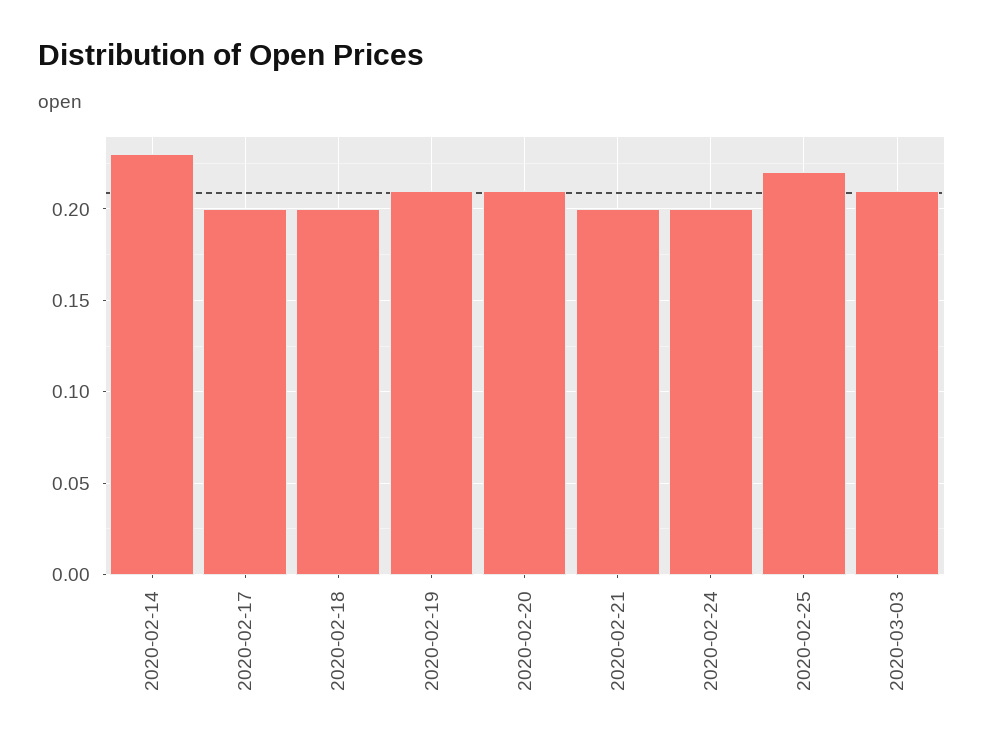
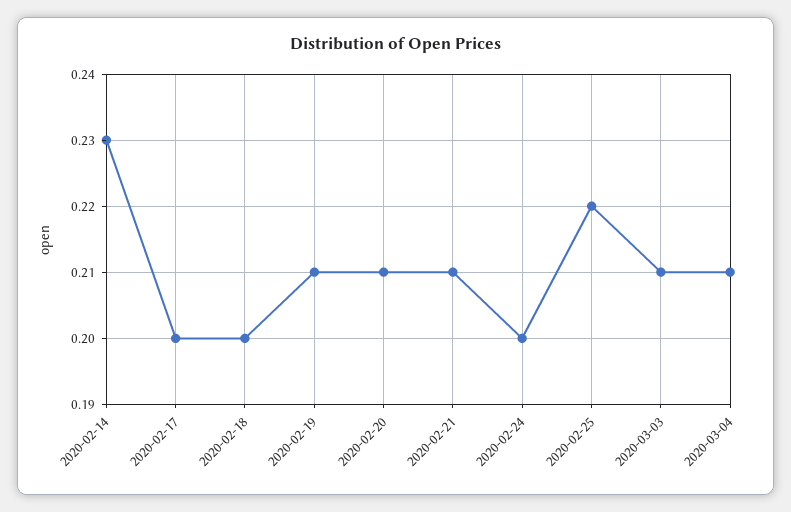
2020-02-21: 0.2 -> 0.21
2020-03-04: none -> 0.21

